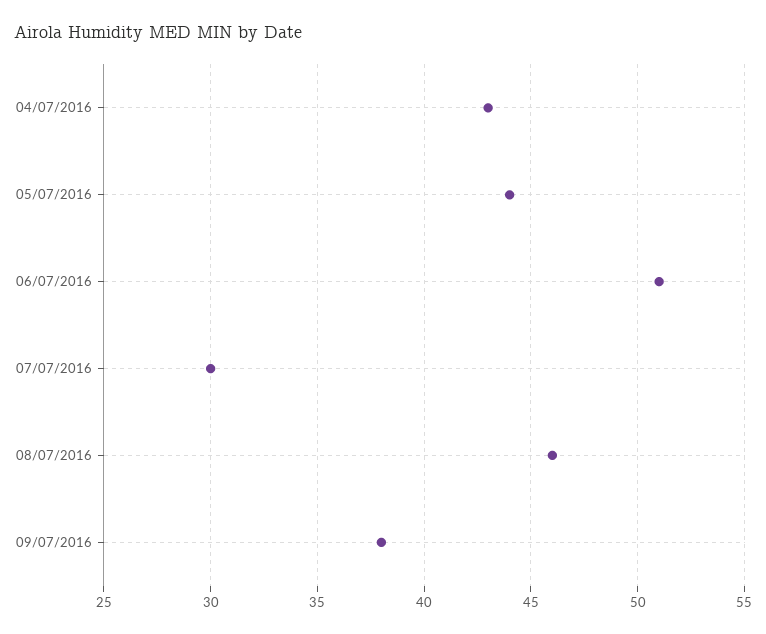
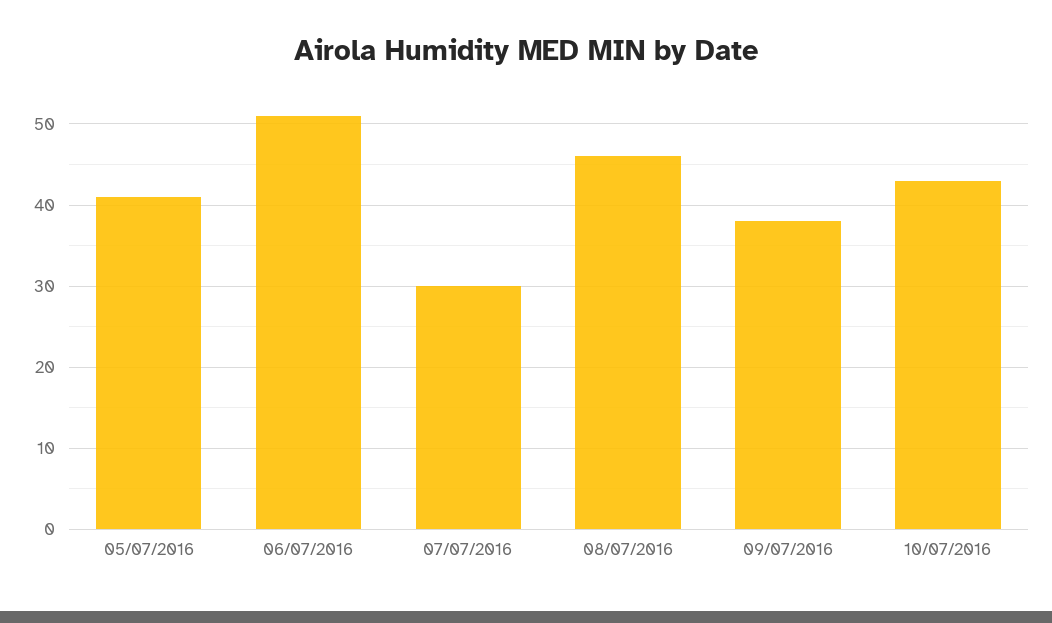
04/07/2016: 43 -> none
05/07/2016: 44 -> 41
10/07/2016: none -> 43

